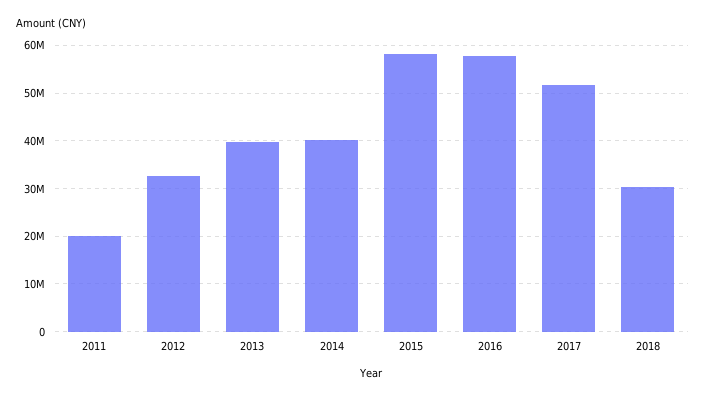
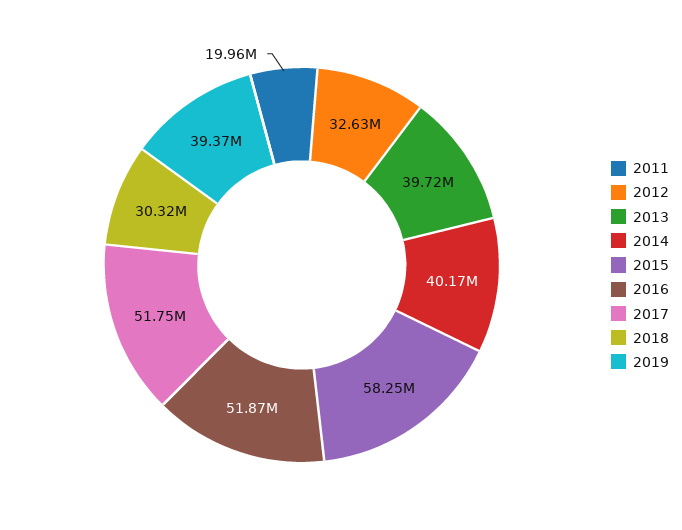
2016: 58000000 -> 51870000
2019: none -> 39370000

